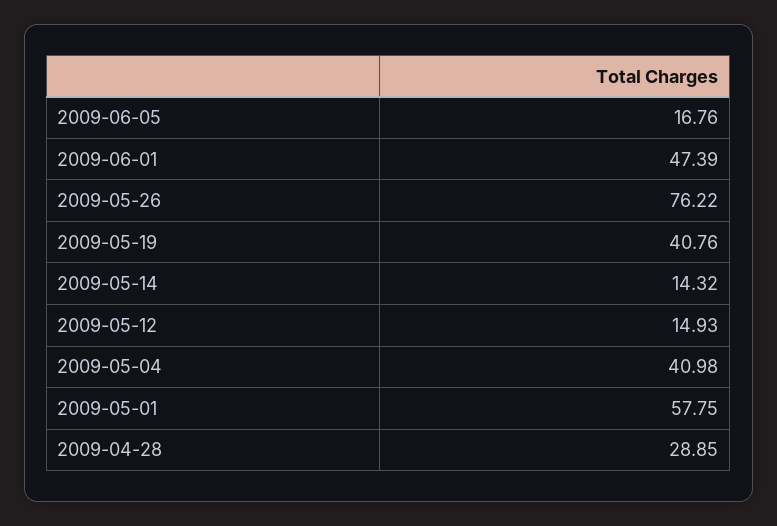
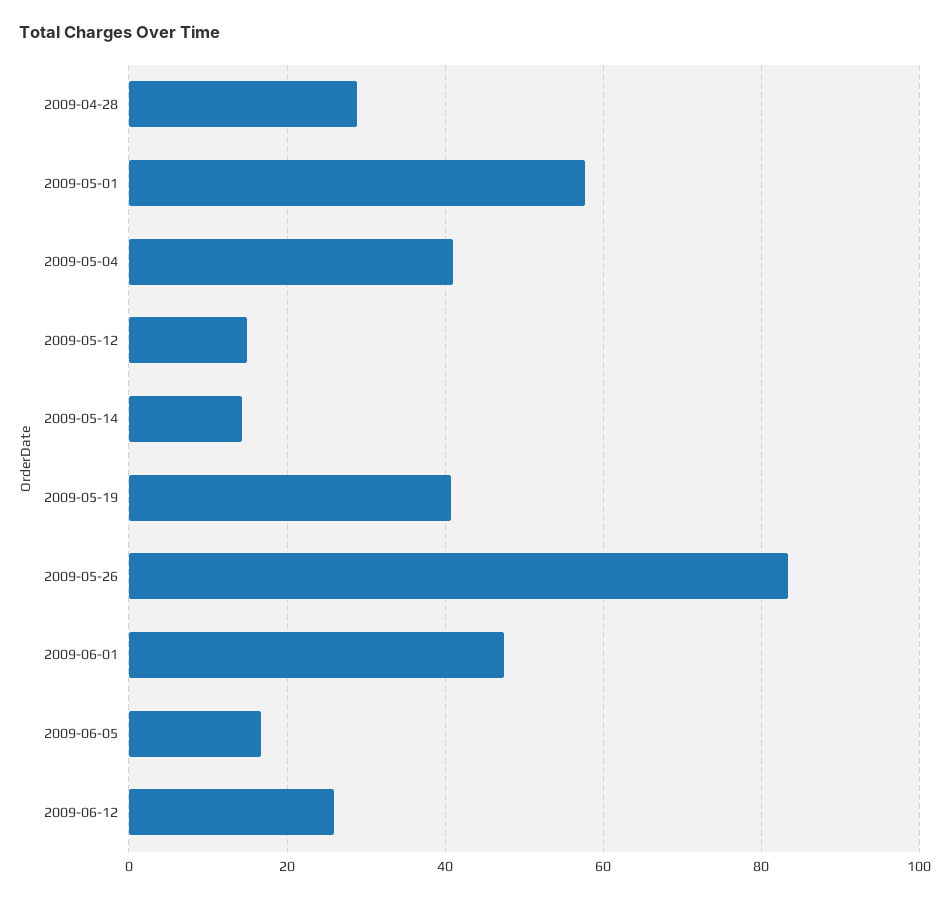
2009-05-26: 76.22 -> 84
2009-06-12: none -> 26

